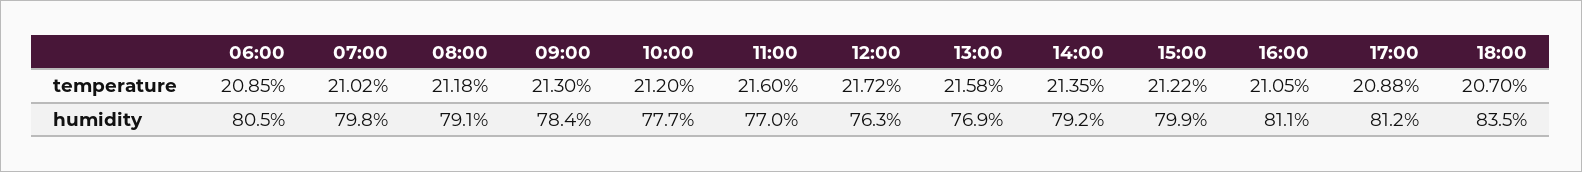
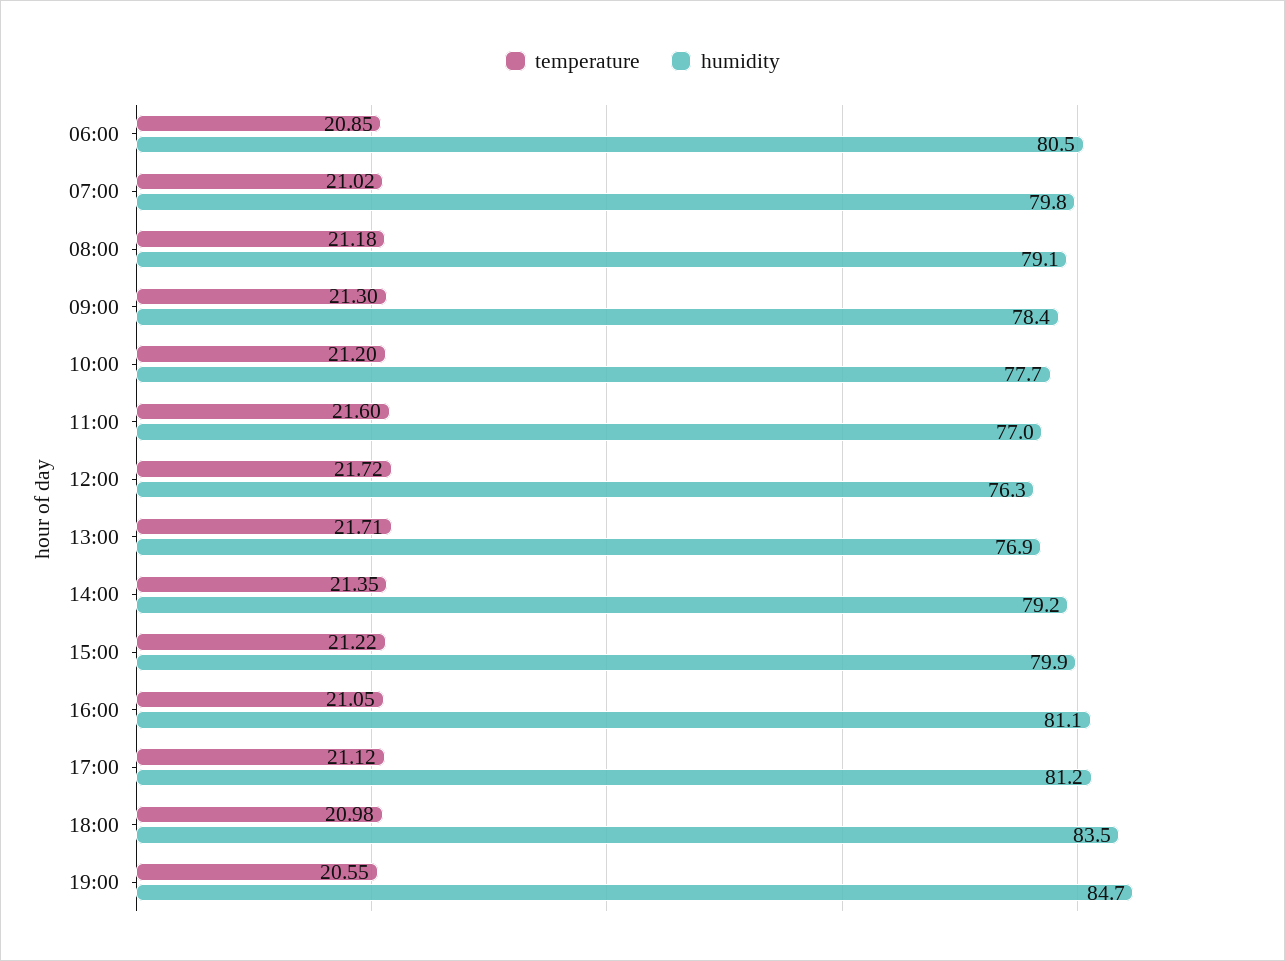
temperature, 13:00: 21.58 -> 21.71
temperature, 17:00: 20.88 -> 21.12
temperature, 18:00: 20.7 -> 20.98
temperature, 19:00: none -> 20.55
humidity, 19:00: none -> 84.7

